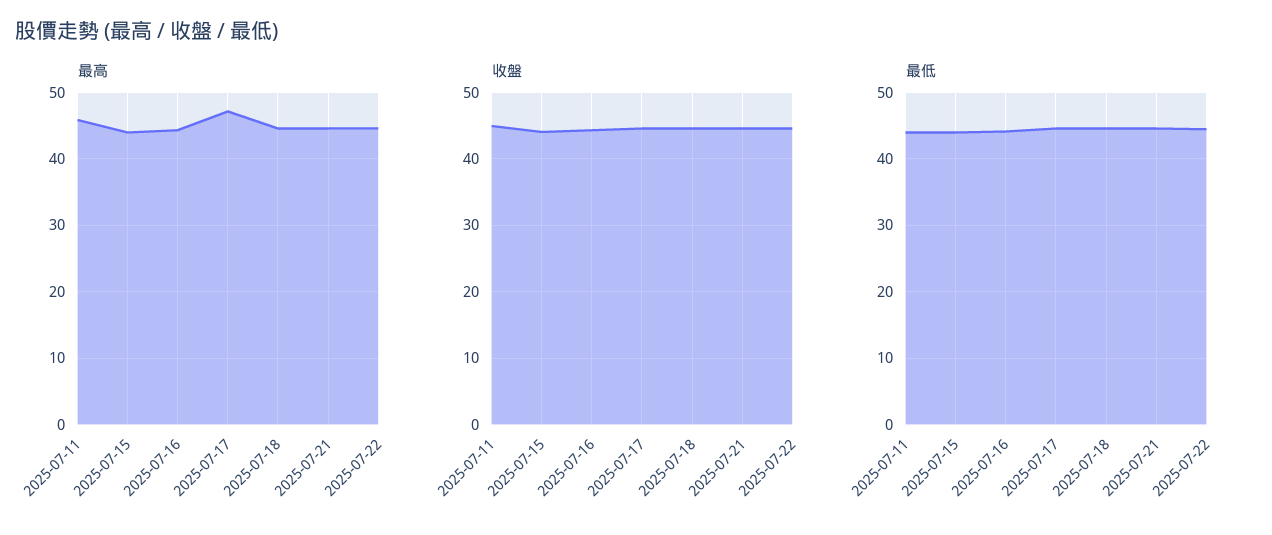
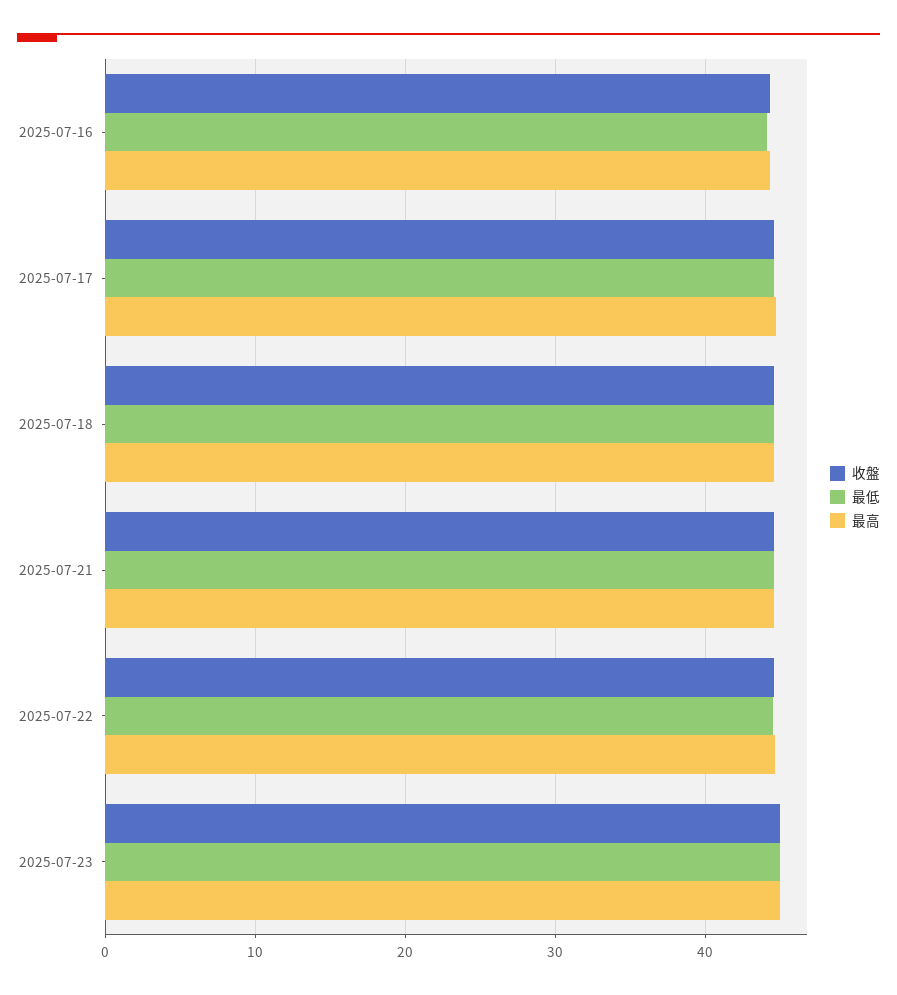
最高, 2025-07-11: 46 -> none
最高, 2025-07-15: 44 -> none
最高, 2025-07-17: 47 -> 45
收盤, 2025-07-11: 45 -> none
收盤, 2025-07-15: 44 -> none
最低, 2025-07-11: 44 -> none
最低, 2025-07-15: 44 -> none
收盤, 2025-07-23: none -> 45
最低, 2025-07-23: none -> 45
最高, 2025-07-23: none -> 45

